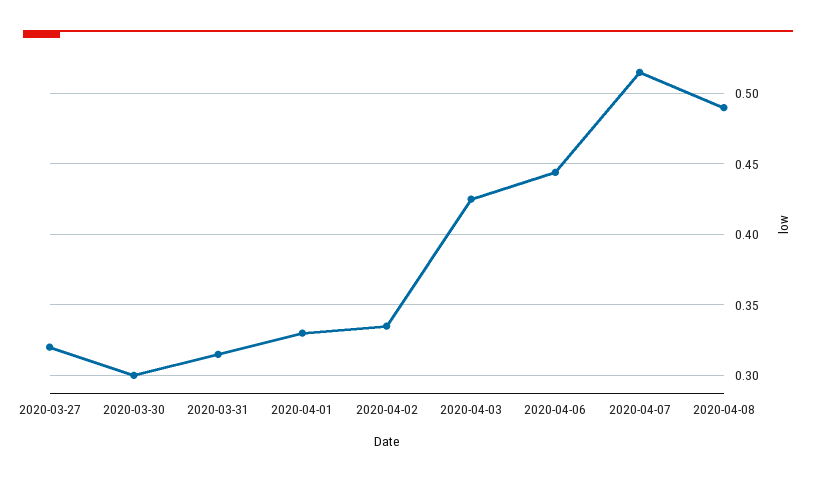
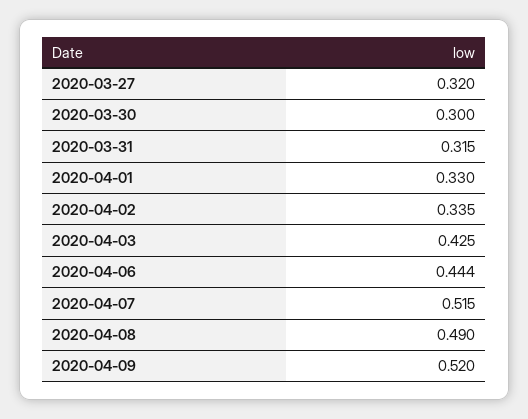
2020-04-09: none -> 0.52

